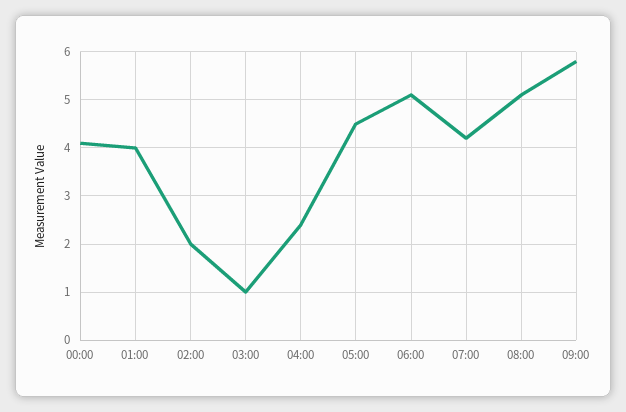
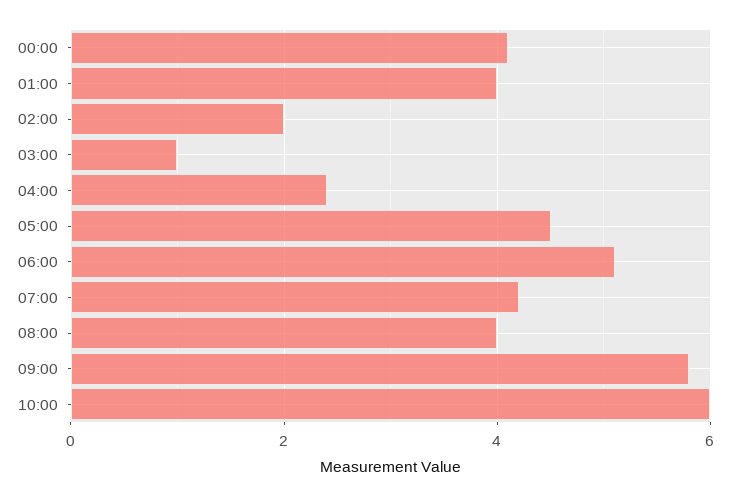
08:00: 5 -> 4
10:00: none -> 6

